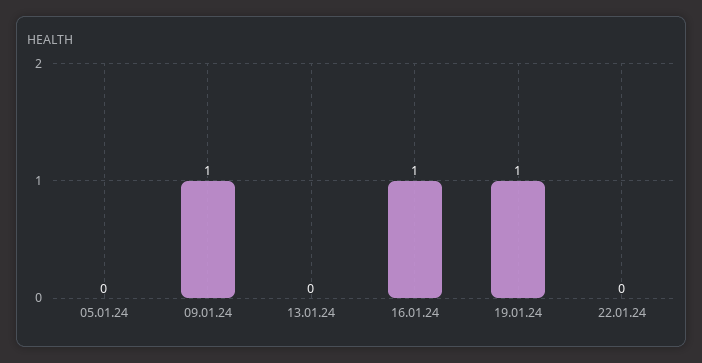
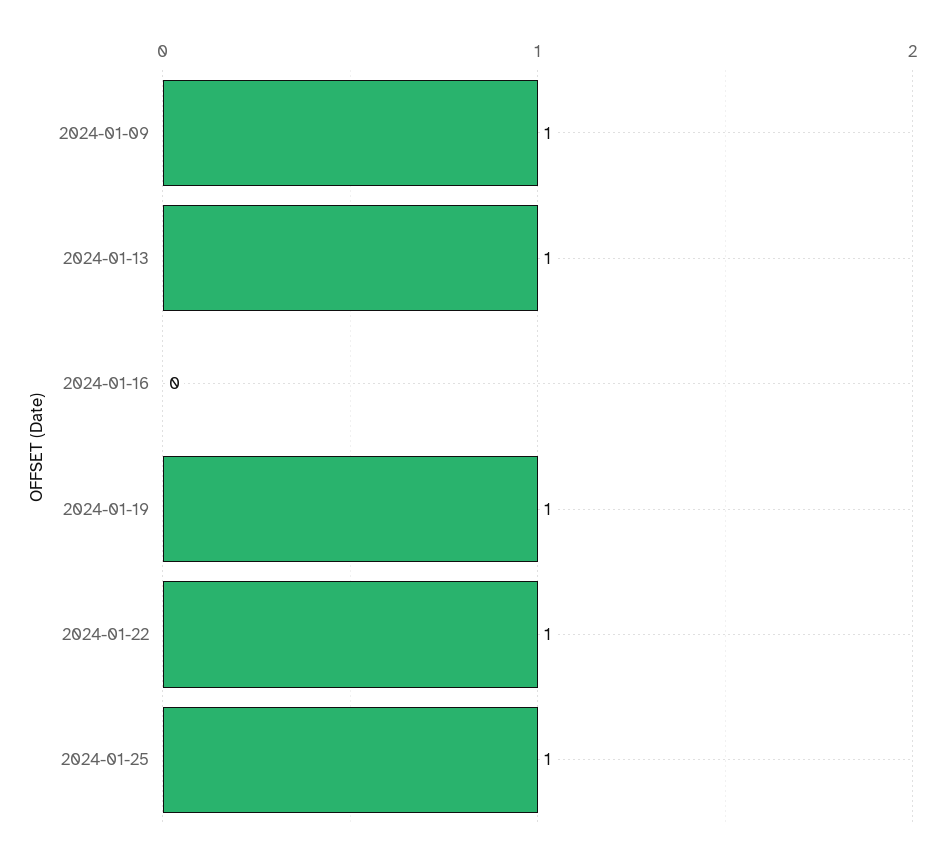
05.01.24: 0 -> none
13.01.24: 0 -> 1
16.01.24: 1 -> 0
22.01.24: 0 -> 1
2024-01-25: none -> 1

